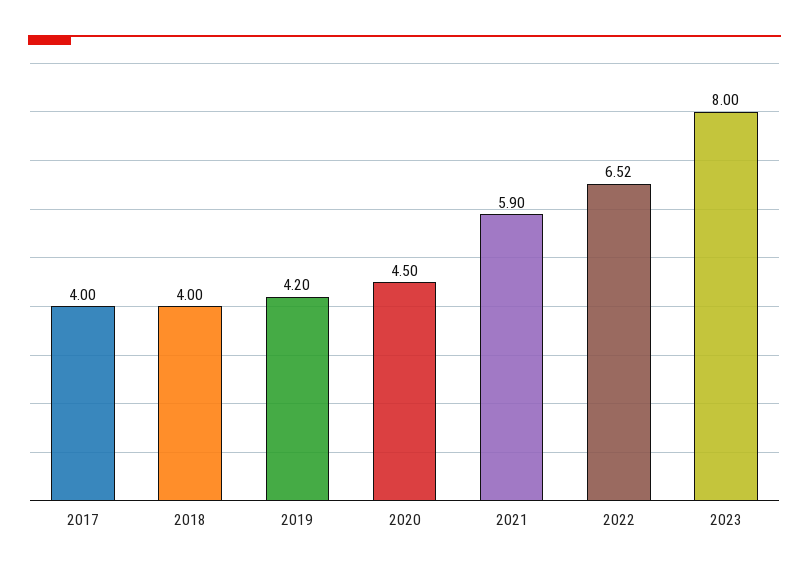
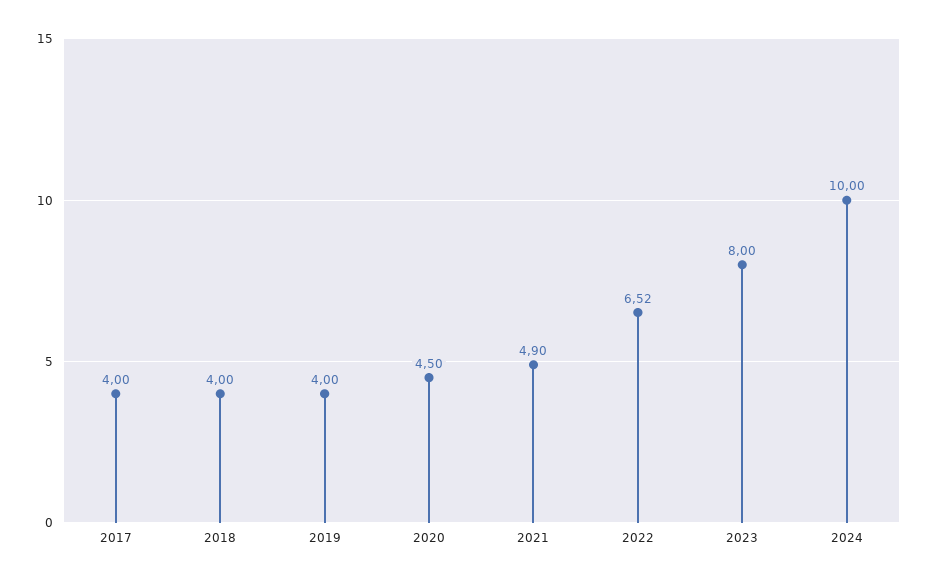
2019: 4.2 -> 4
2021: 5.9 -> 4.9
2024: none -> 10

